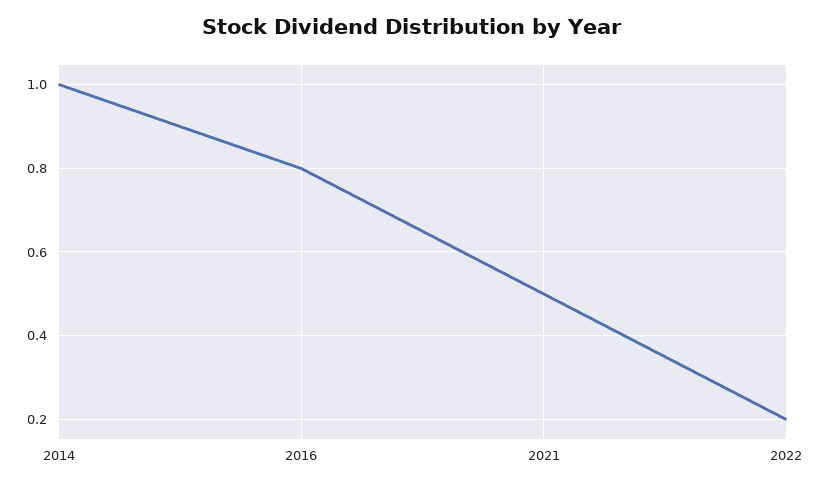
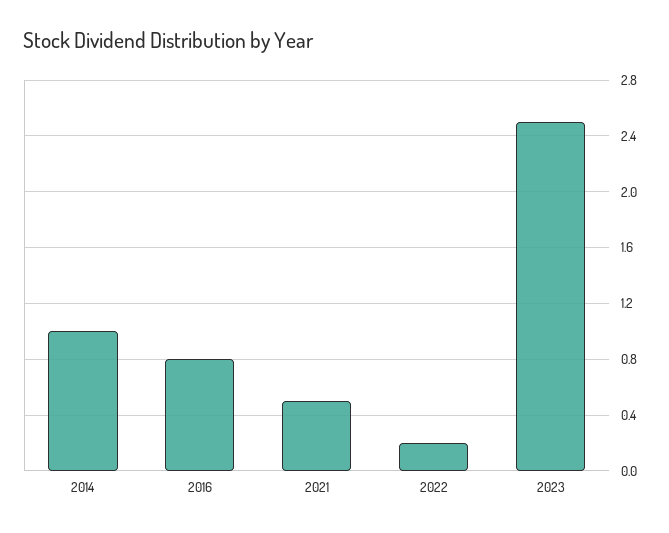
2023: none -> 2.5

